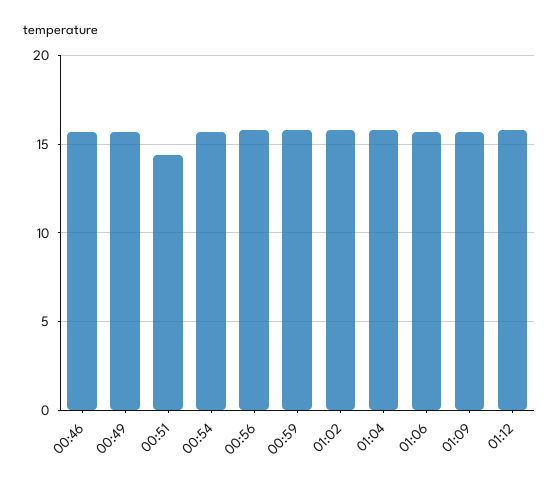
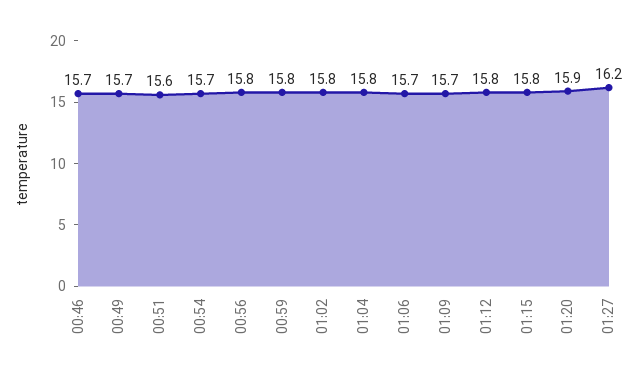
00:51: 14.5 -> 15.6
01:15: none -> 15.8
01:20: none -> 15.9
01:27: none -> 16.2

